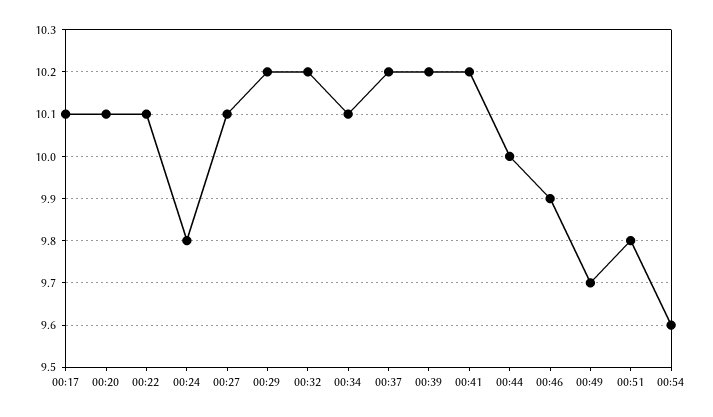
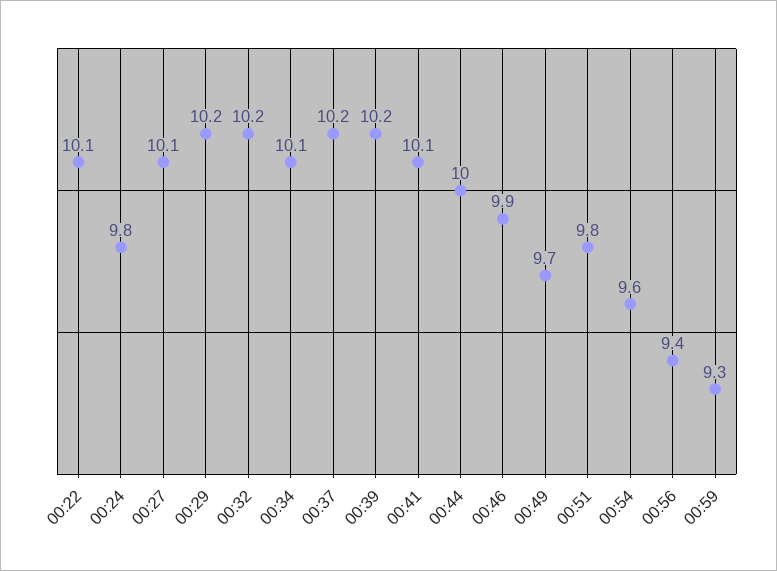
00:17: 10.1 -> none
00:20: 10.1 -> none
00:41: 10.2 -> 10.1
00:56: none -> 9.4
00:59: none -> 9.3

